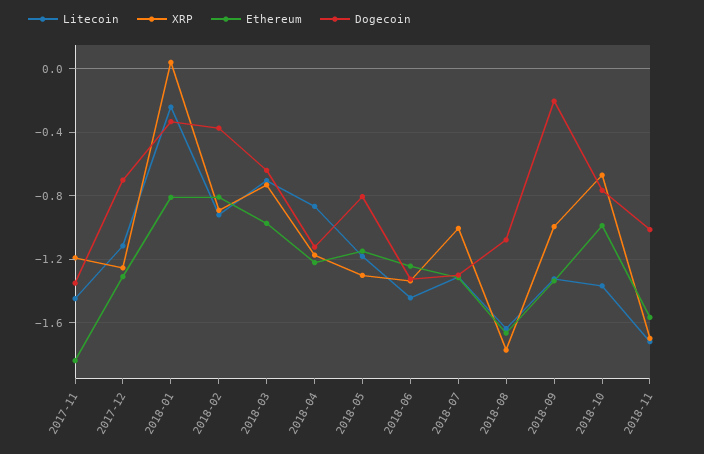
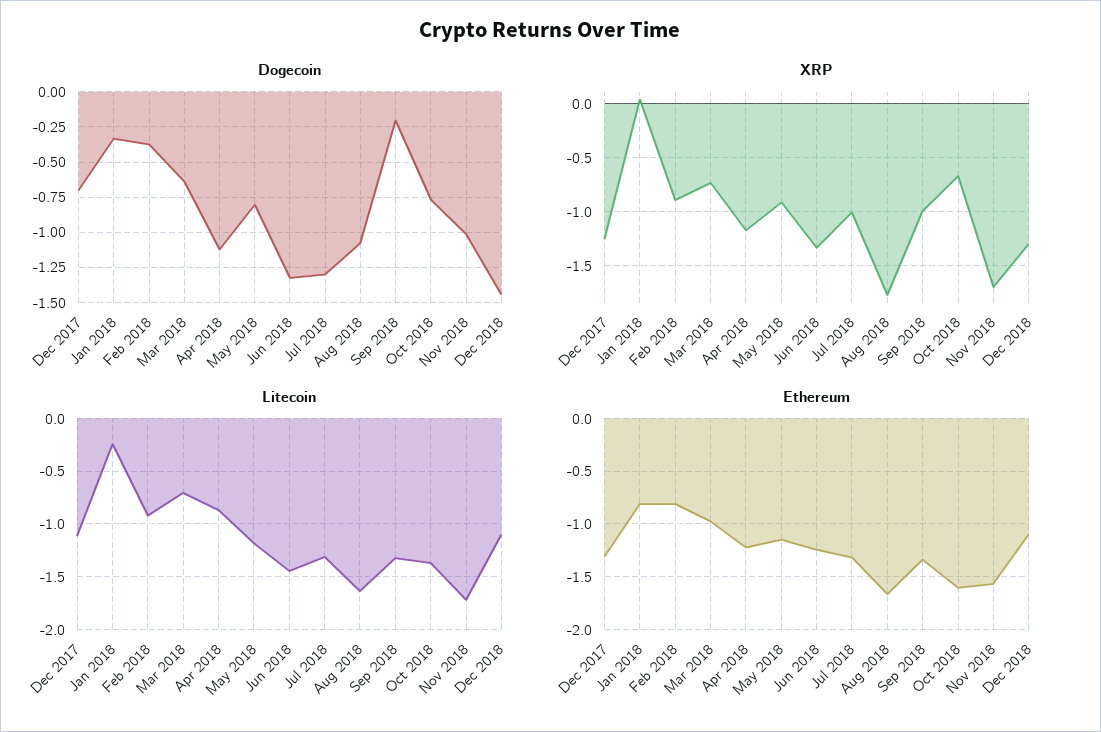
Litecoin, 2017-11: -1.45 -> none
XRP, 2017-11: -1.2 -> none
Ethereum, 2017-11: -1.85 -> none
Dogecoin, 2017-11: -1.35 -> none
XRP, 2018-05: -1.3 -> -0.9
Ethereum, 2018-10: -1 -> -1.6
Dogecoin, Dec 2018: none -> -1.45
XRP, Dec 2018: none -> -1.3
Litecoin, Dec 2018: none -> -1.1
Ethereum, Dec 2018: none -> -1.1

